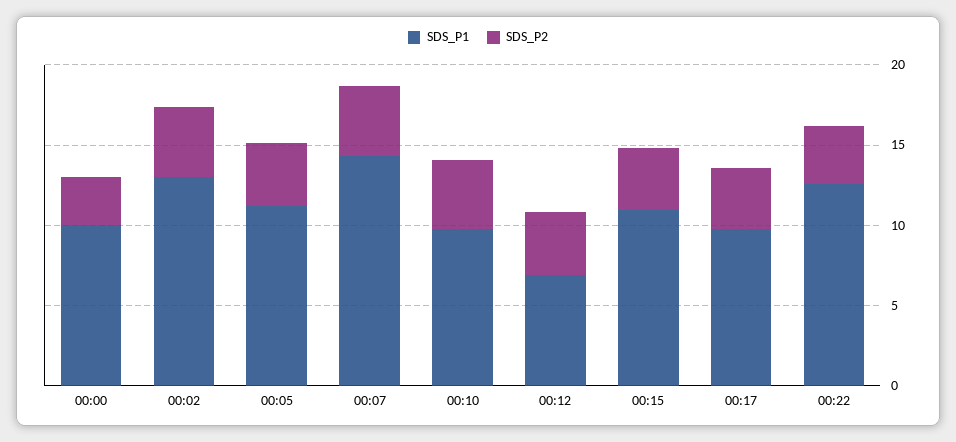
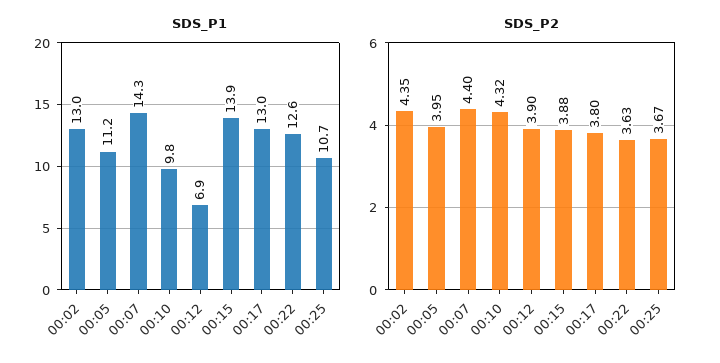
SDS_P1, 00:00: 10 -> none
SDS_P2, 00:00: 3 -> none
SDS_P1, 00:15: 11 -> 13.9
SDS_P1, 00:17: 10 -> 13
SDS_P1, 00:25: none -> 10.7
SDS_P2, 00:25: none -> 3.67

